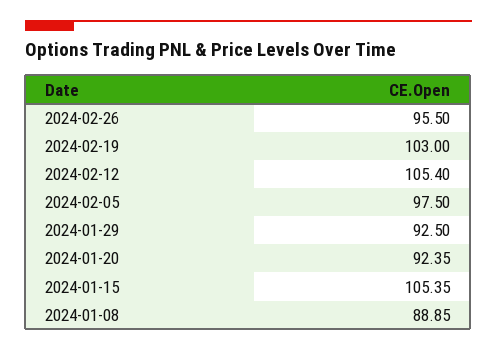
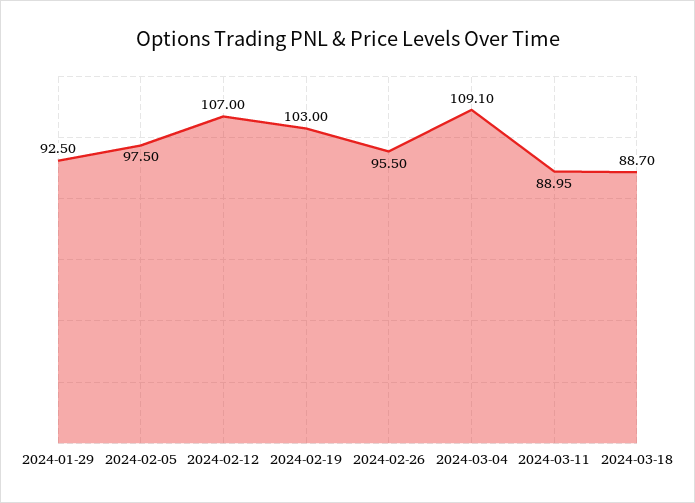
2024-02-12: 105.4 -> 107
2024-01-20: 92.35 -> none
2024-01-15: 105.35 -> none
2024-01-08: 88.85 -> none
2024-03-04: none -> 109.1
2024-03-11: none -> 88.95
2024-03-18: none -> 88.7

